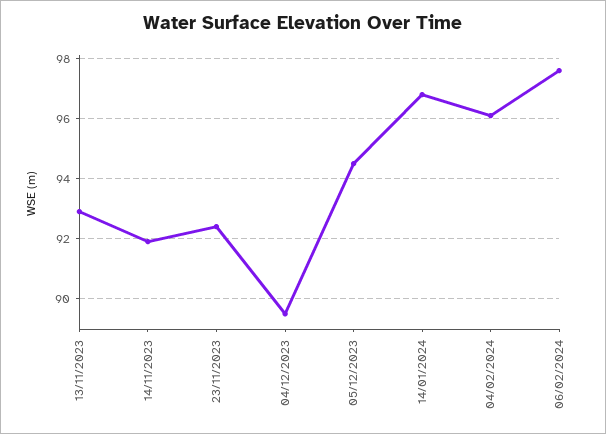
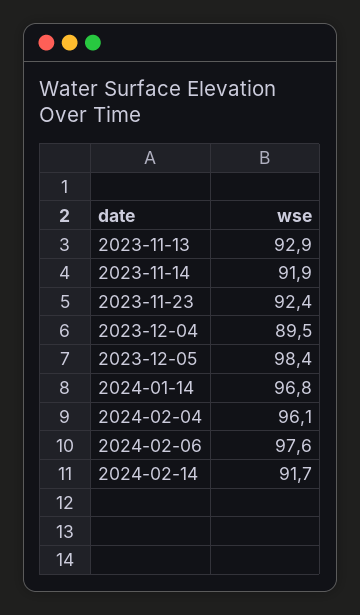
05/12/2023: 94.5 -> 98.4
2024-02-14: none -> 91.7

